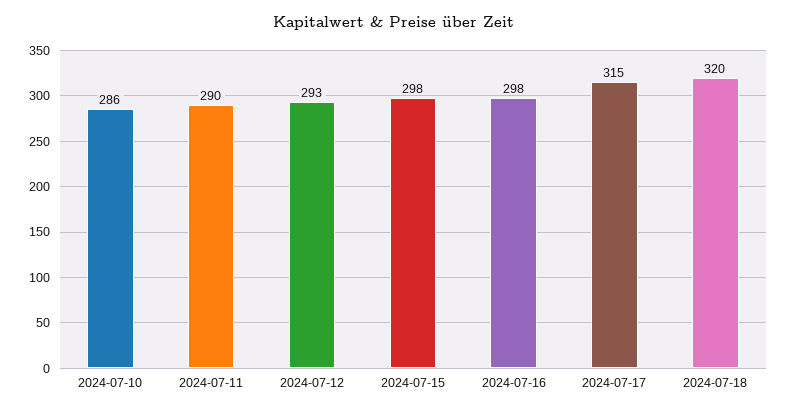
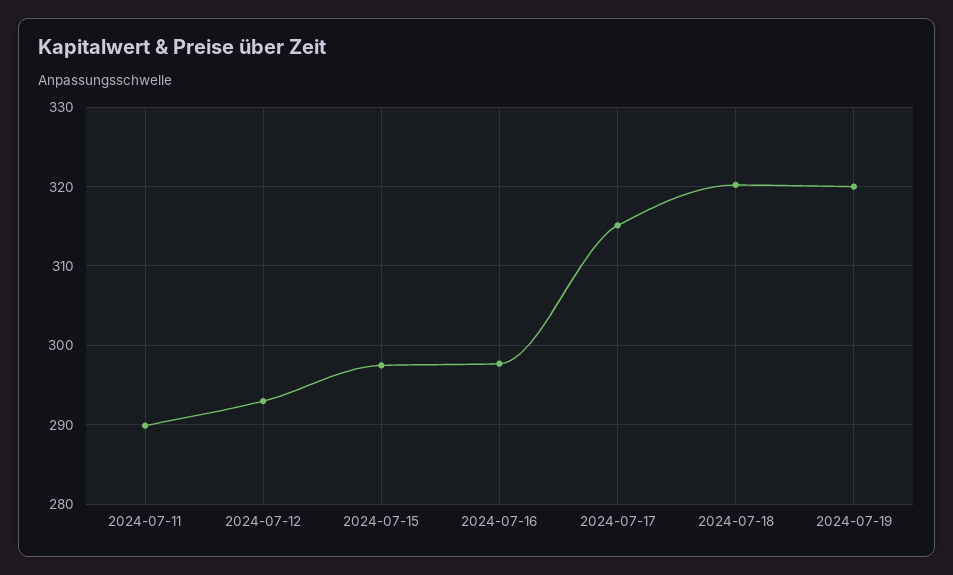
2024-07-10: 286 -> none
2024-07-19: none -> 320

